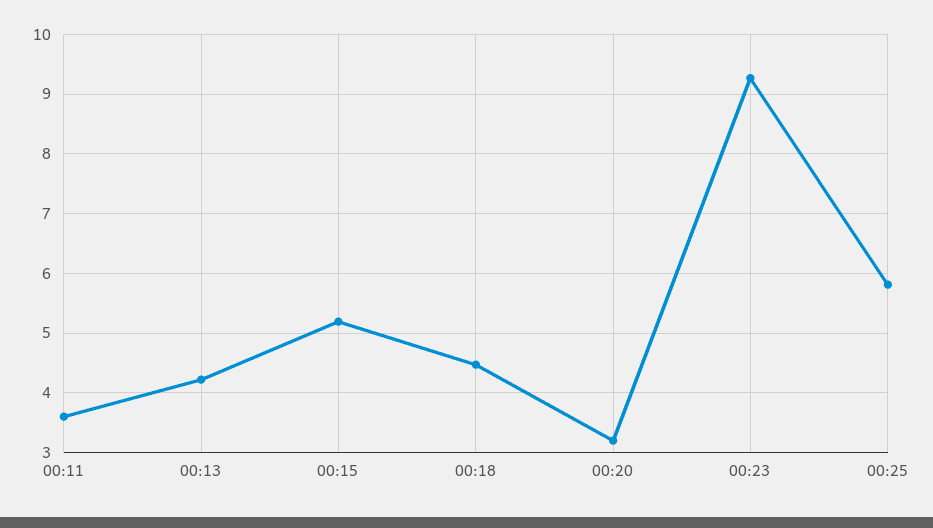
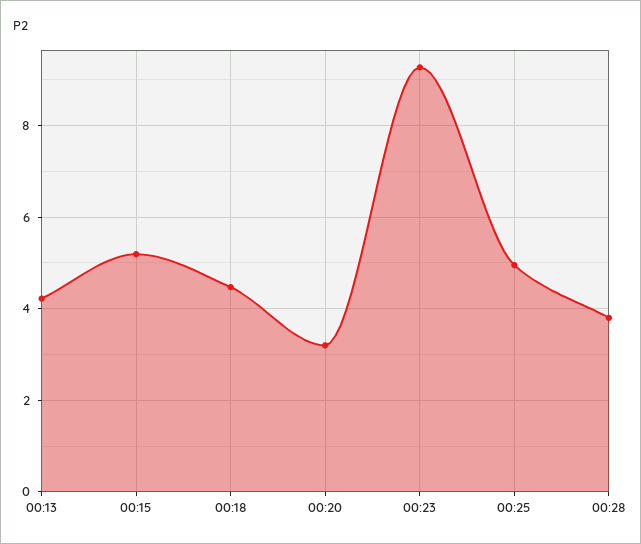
00:11: 3.6 -> none
00:25: 5.8 -> 5
00:28: none -> 3.8

